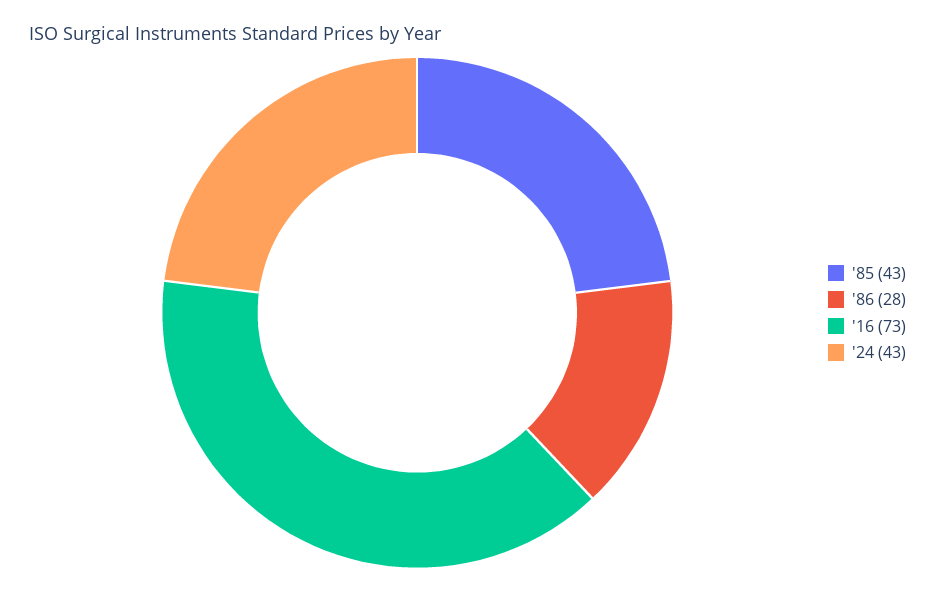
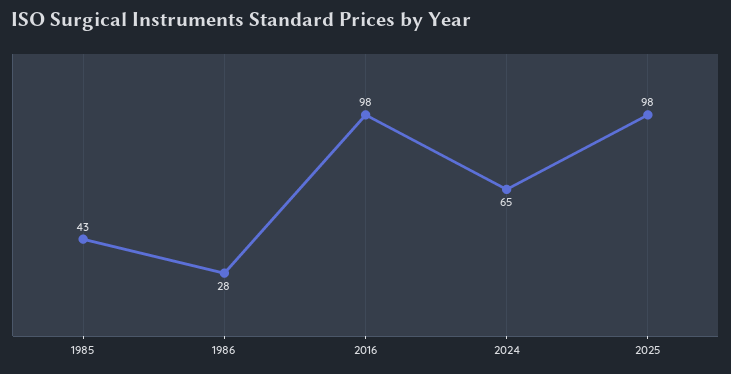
'16: 73 -> 98
'24: 43 -> 65
2025: none -> 98

